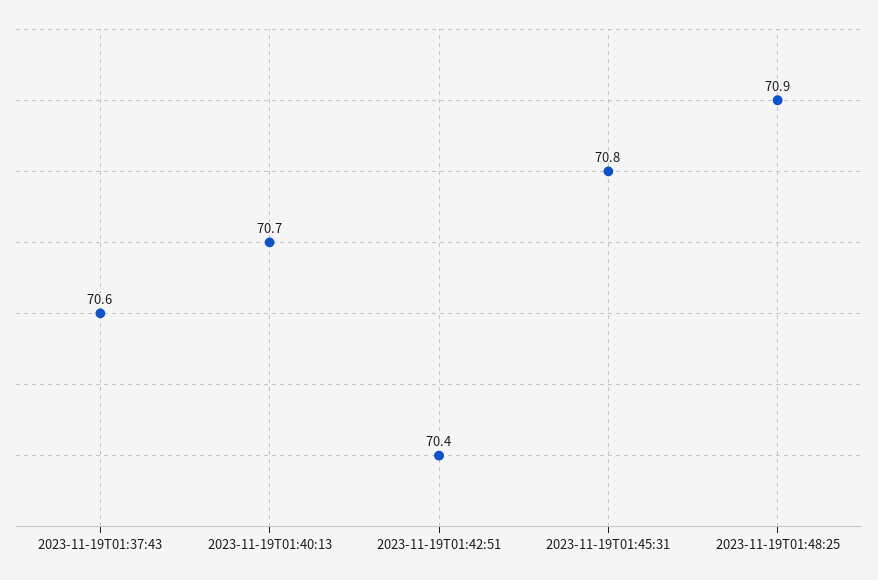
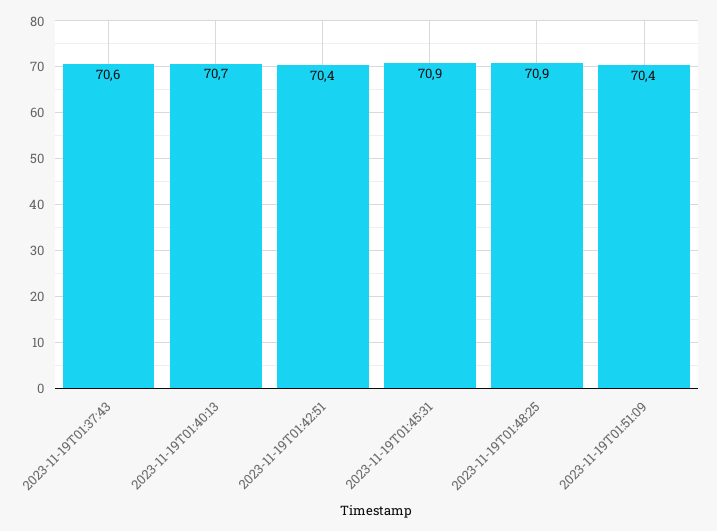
2023-11-19T01:45:31: 70.8 -> 70.9
2023-11-19T01:51:09: none -> 70.4

